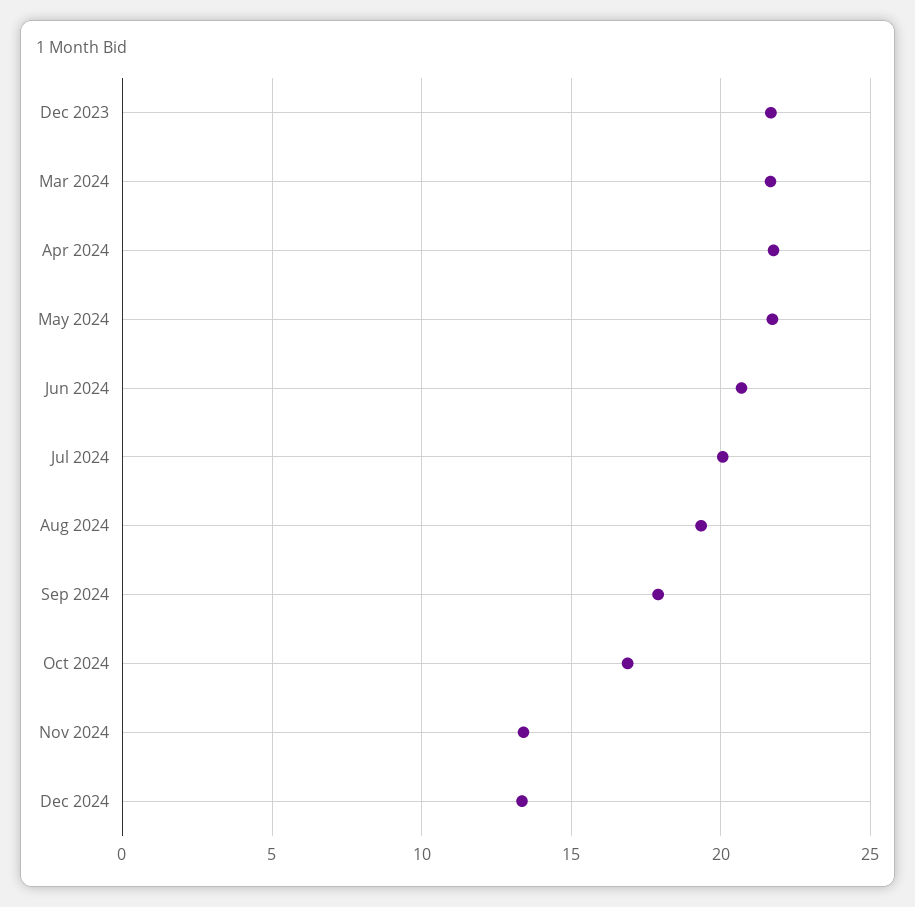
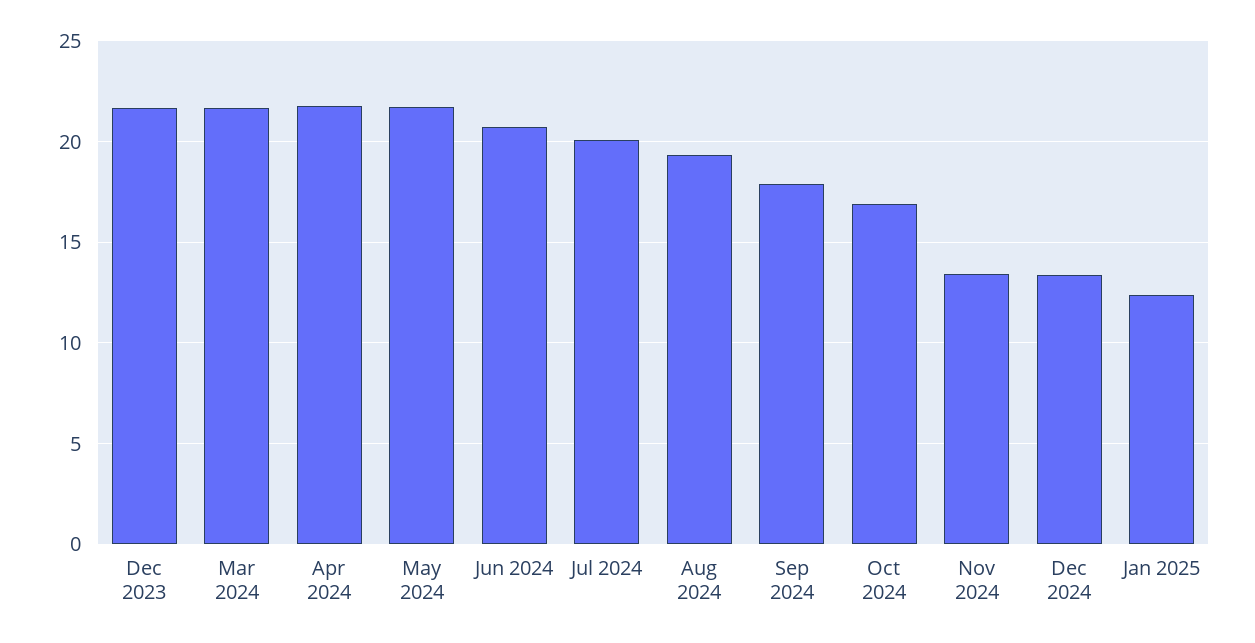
Jan 2025: none -> 12.5

